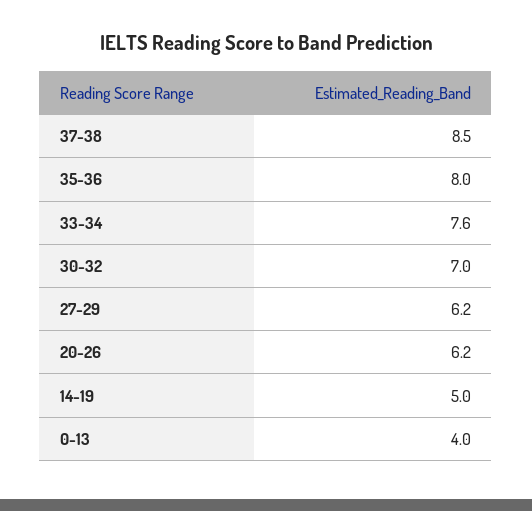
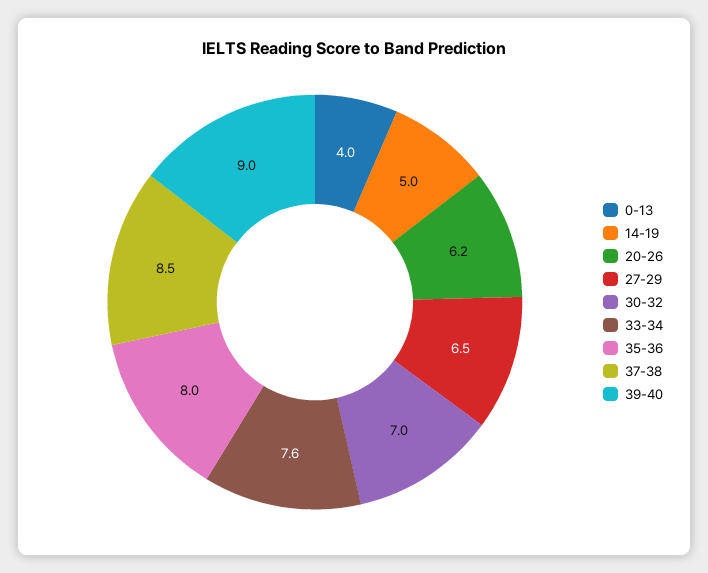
27-29: 6.2 -> 6.5
39-40: none -> 9

